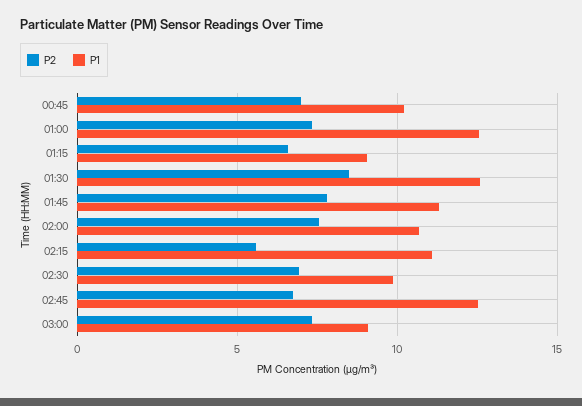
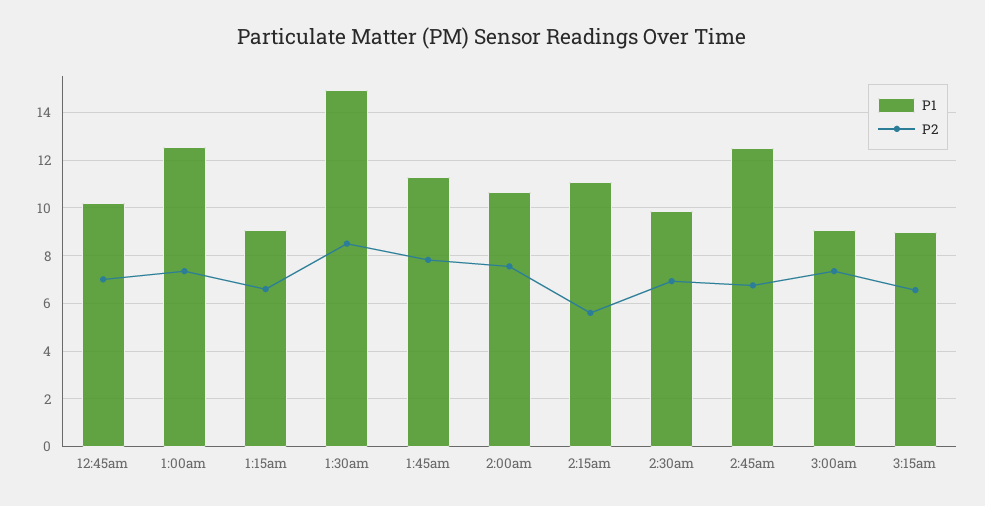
P1, 01:30: 12.5 -> 15
P1, 3:15am: none -> 9
P2, 3:15am: none -> 6.5

